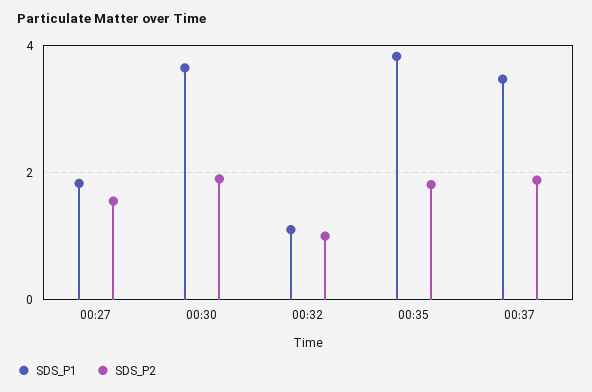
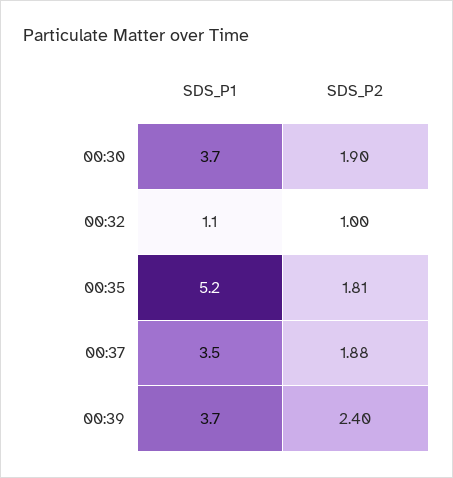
SDS_P1, 00:27: 1.8 -> none
SDS_P2, 00:27: 1.6 -> none
SDS_P1, 00:35: 3.8 -> 5.2
SDS_P1, 00:39: none -> 3.7
SDS_P2, 00:39: none -> 2.4

